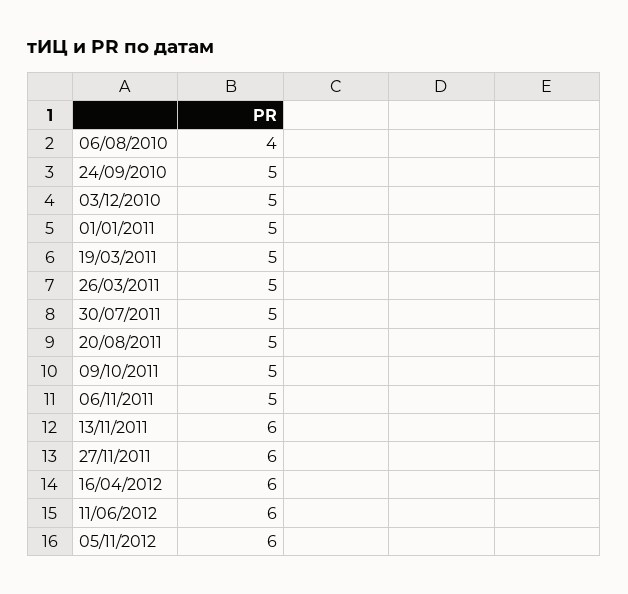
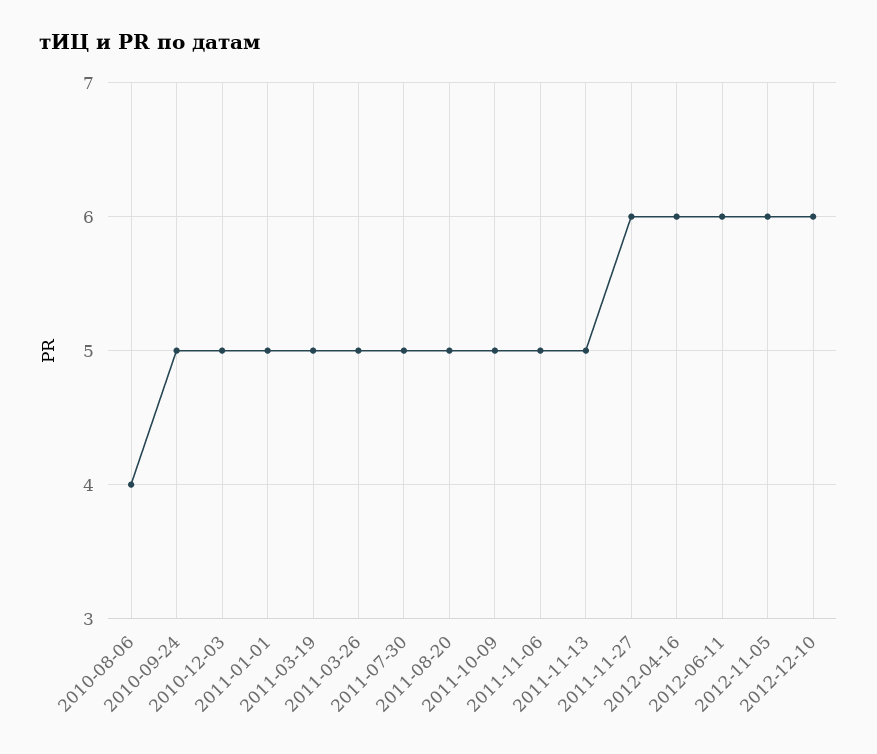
13/11/2011: 6 -> 5
2012-12-10: none -> 6

